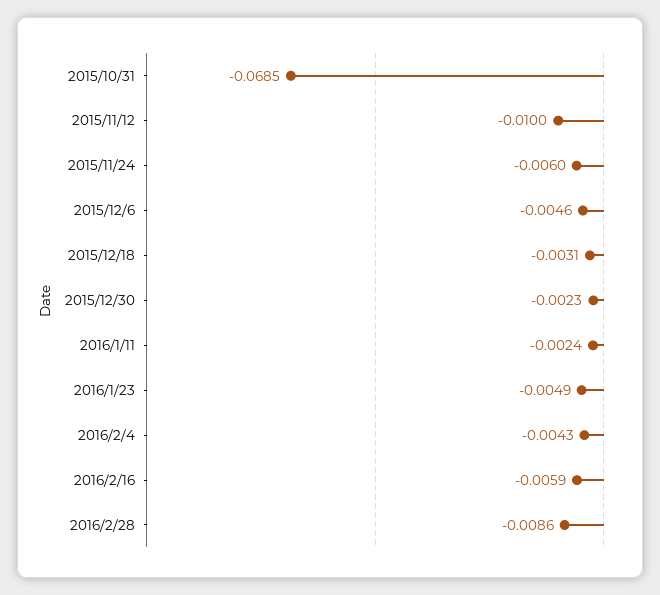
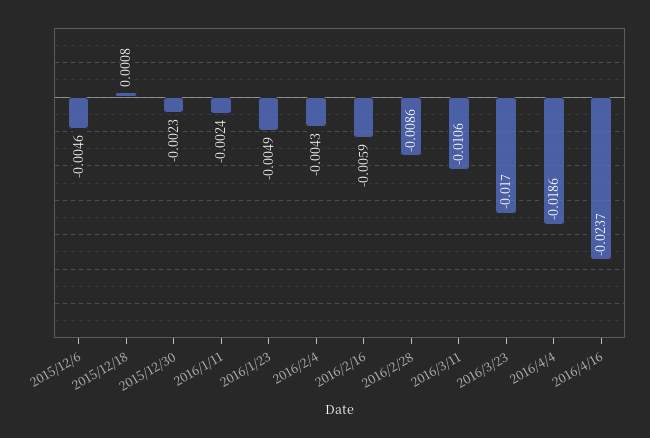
2015/10/31: -0.0685 -> none
2015/11/12: -0.01 -> none
2015/11/24: -0.006 -> none
2015/12/18: -0.0031 -> 0.0008
2016/3/11: none -> -0.0106
2016/3/23: none -> -0.017
2016/4/4: none -> -0.0186
2016/4/16: none -> -0.0237

